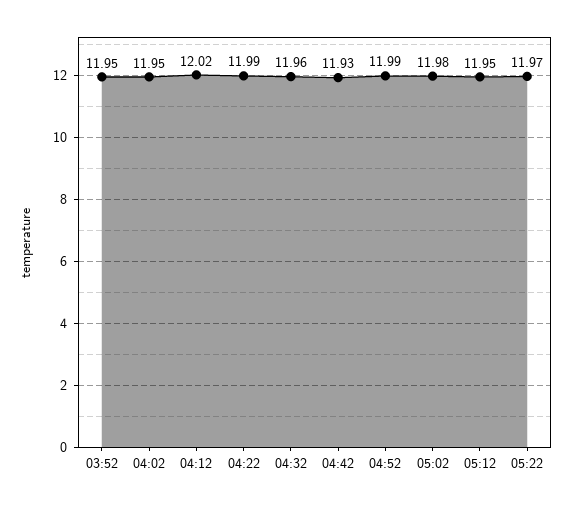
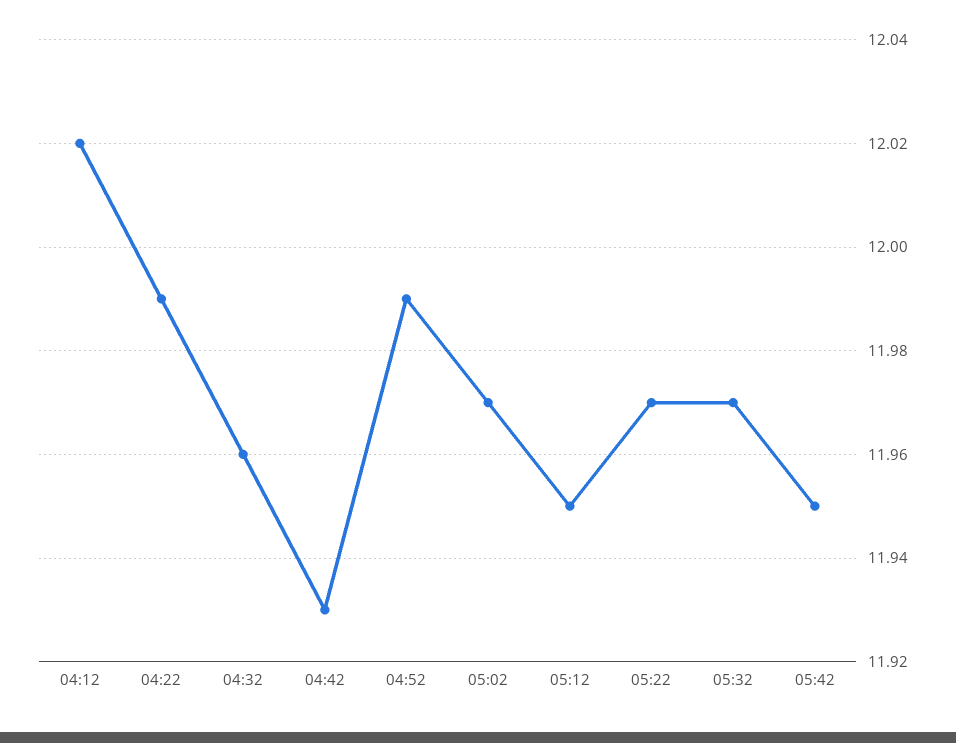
03:52: 11.95 -> none
04:02: 11.95 -> none
05:02: 11.98 -> 11.97
05:32: none -> 11.97
05:42: none -> 11.95

